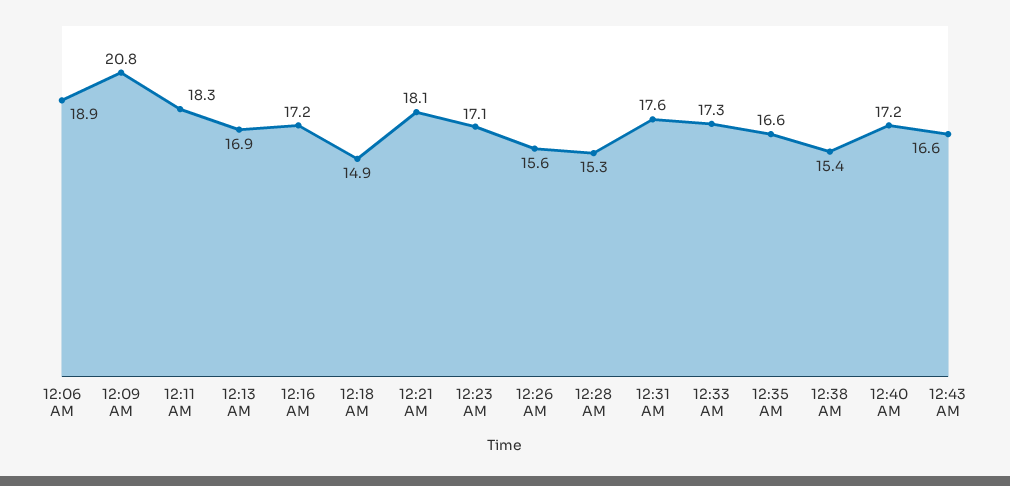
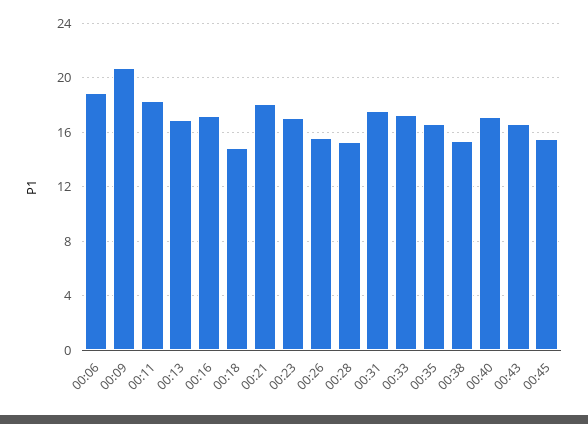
00:45: none -> 15.5

